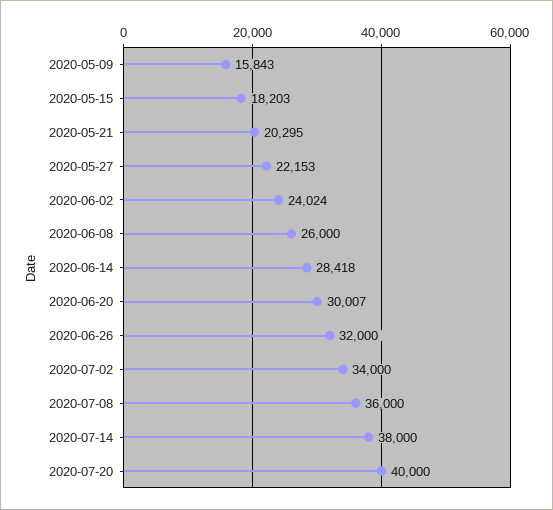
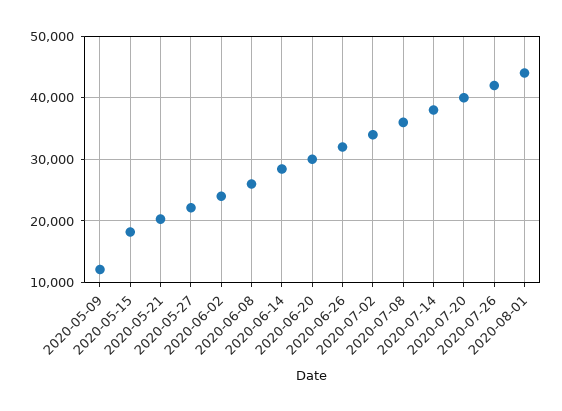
2020-05-09: 15843 -> 12000
2020-07-26: none -> 42000
2020-08-01: none -> 44000

